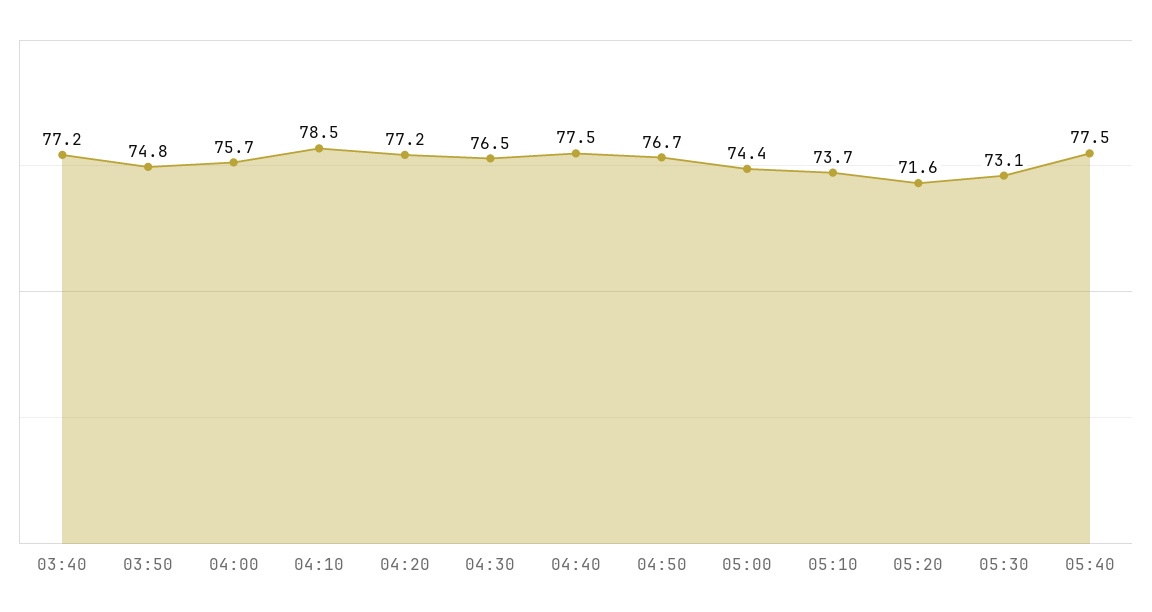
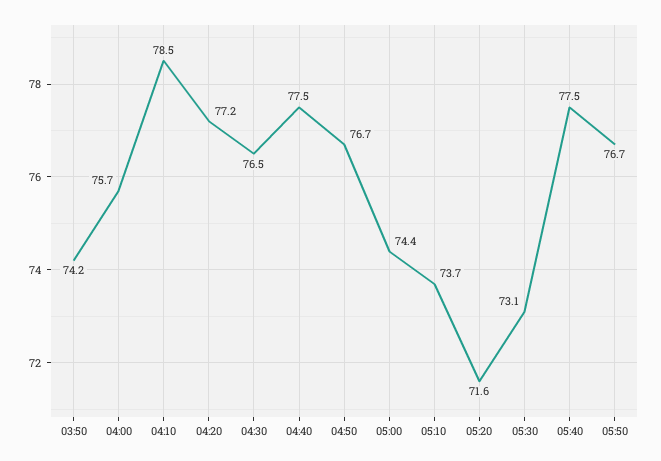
03:40: 77.2 -> none
03:50: 74.8 -> 74.2
05:50: none -> 76.7

